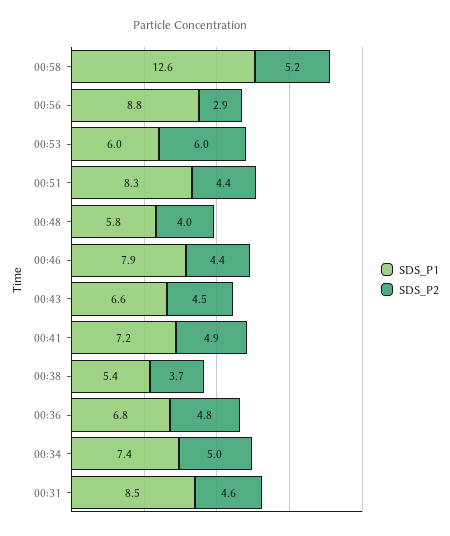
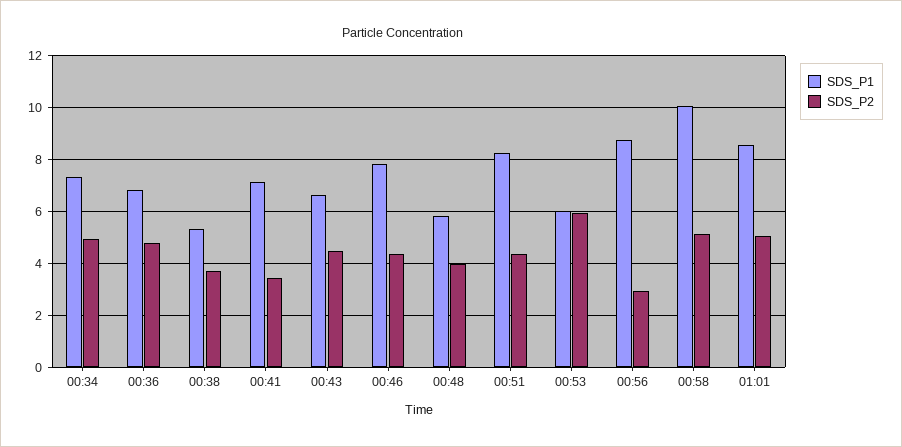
SDS_P1, 00:58: 12.6 -> 10
SDS_P2, 00:41: 4.9 -> 3.5
SDS_P1, 00:31: 8.5 -> none
SDS_P2, 00:31: 4.6 -> none
SDS_P1, 01:01: none -> 8.5
SDS_P2, 01:01: none -> 5

